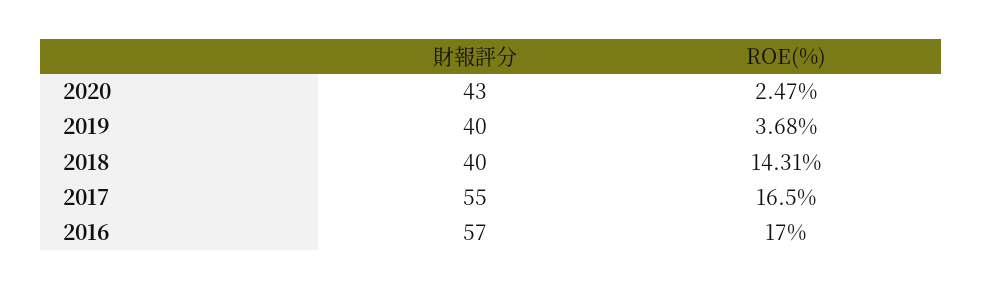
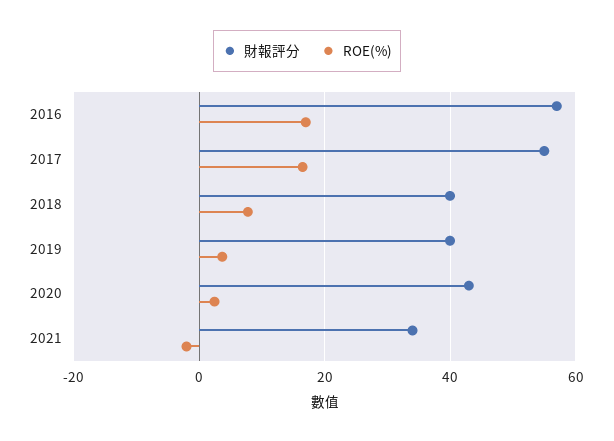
ROE(%), 2018: 14.31 -> 8
財報評分, 2021: none -> 34
ROE(%), 2021: none -> -2

